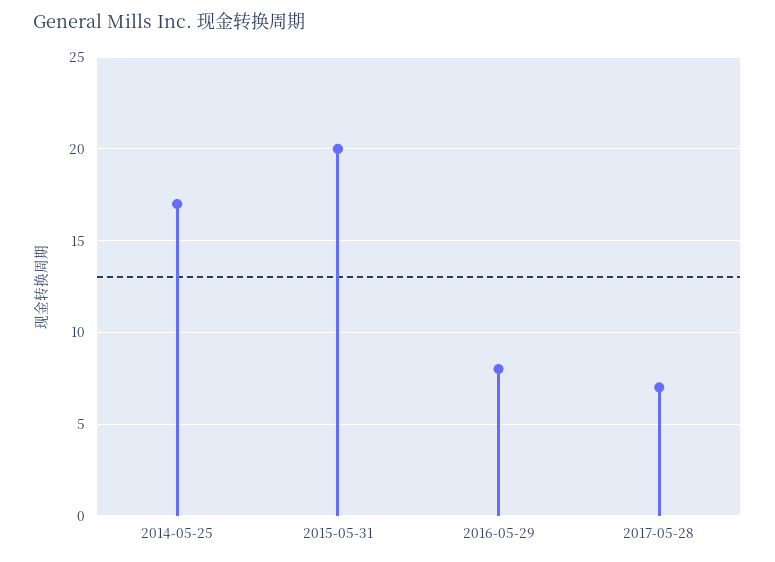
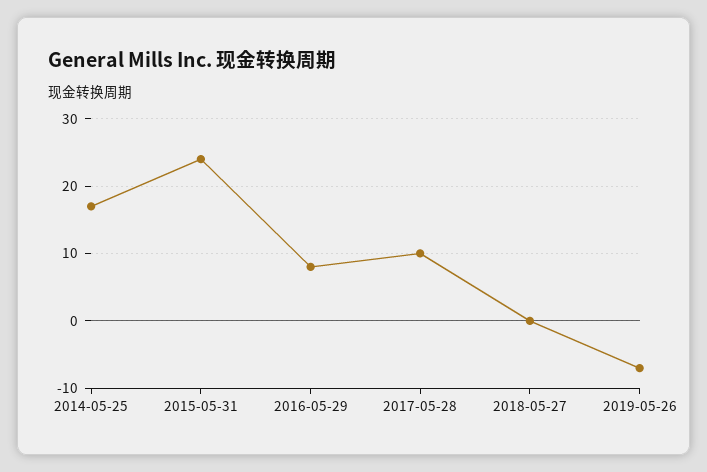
2015-05-31: 20 -> 24
2017-05-28: 7 -> 10
2018-05-27: none -> 0
2019-05-26: none -> -7

